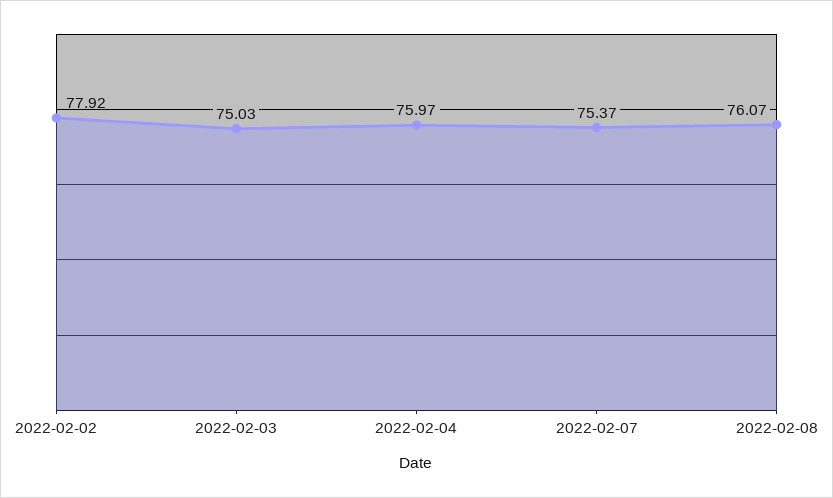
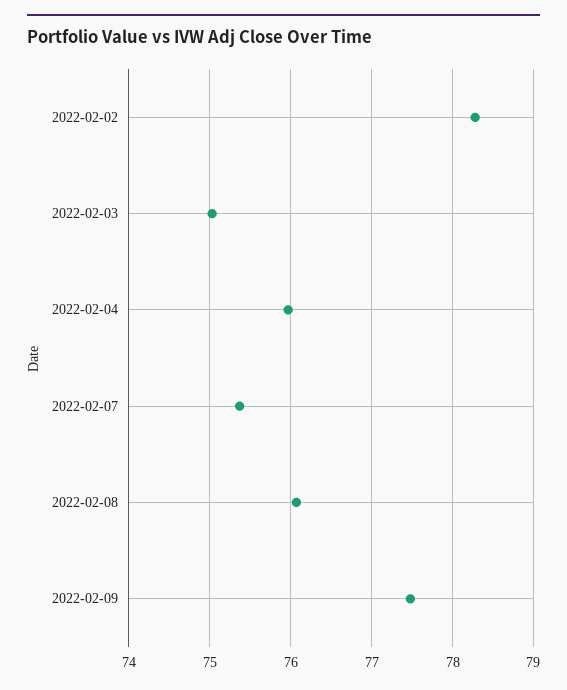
2022-02-02: 77.92 -> 78.3
2022-02-09: none -> 77.5

